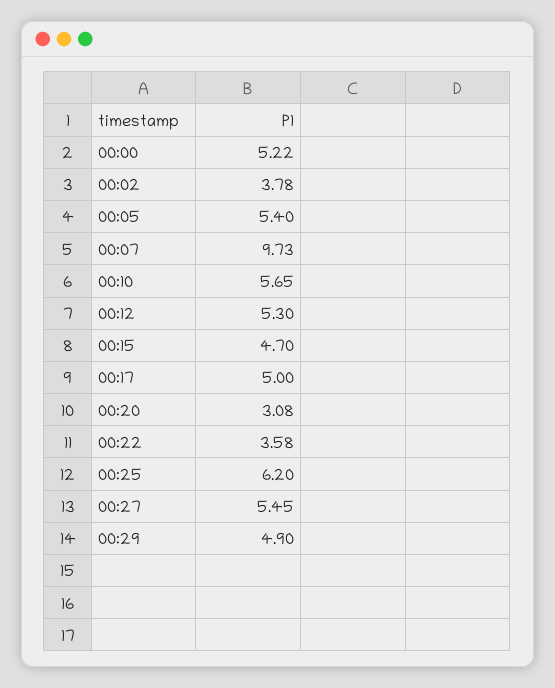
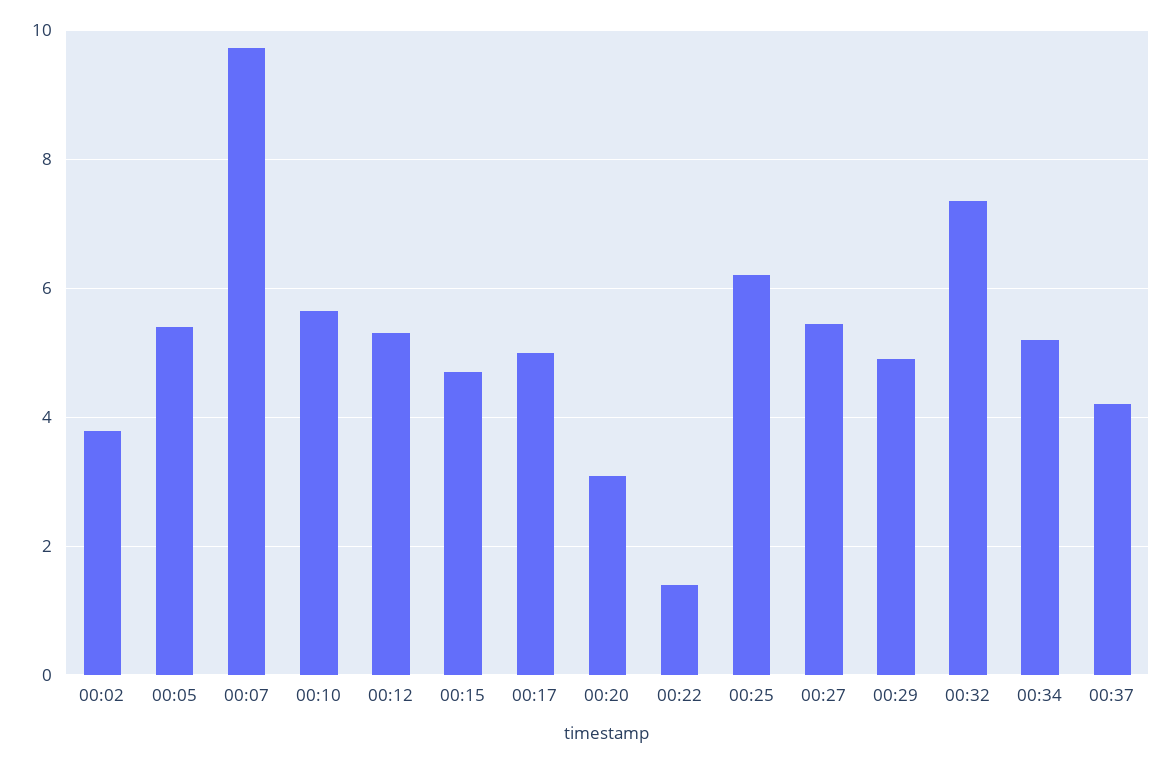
00:00: 5.22 -> none
00:22: 3.58 -> 1.4
00:32: none -> 7.4
00:34: none -> 5.2
00:37: none -> 4.2

